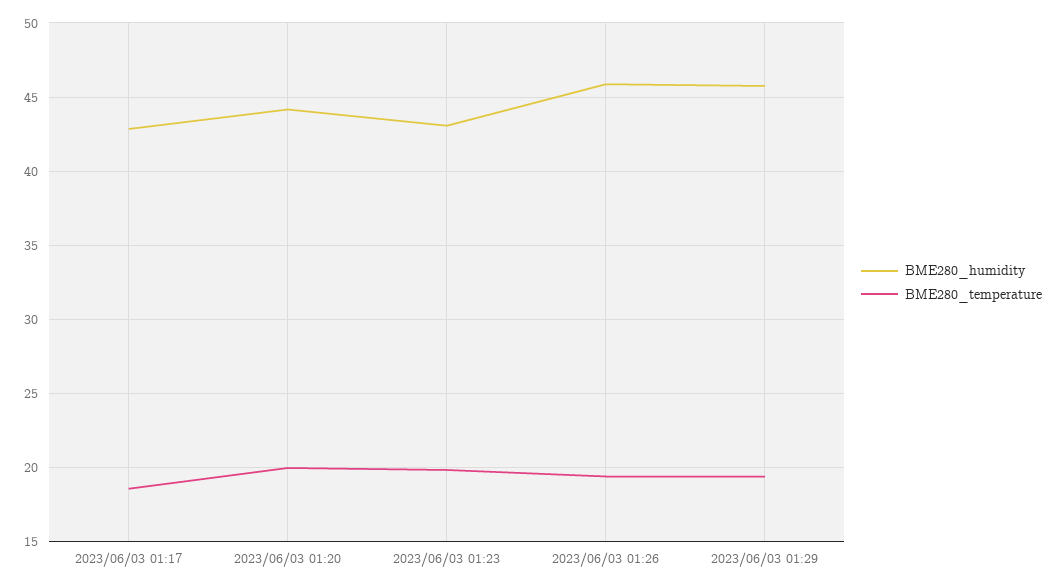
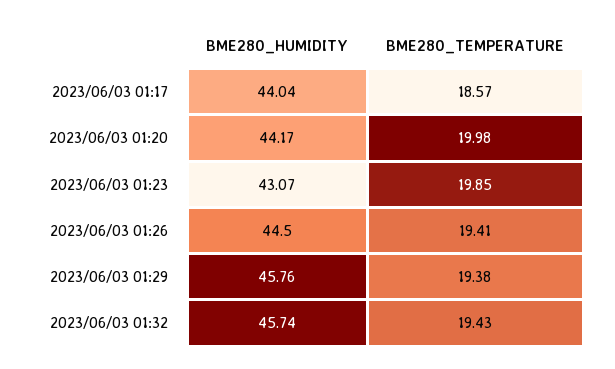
BME280_humidity, 2023/06/03 01:17: 43 -> 44.04
BME280_humidity, 2023/06/03 01:26: 46 -> 44.5
BME280_humidity, 2023/06/03 01:32: none -> 45.74
BME280_temperature, 2023/06/03 01:32: none -> 19.43

